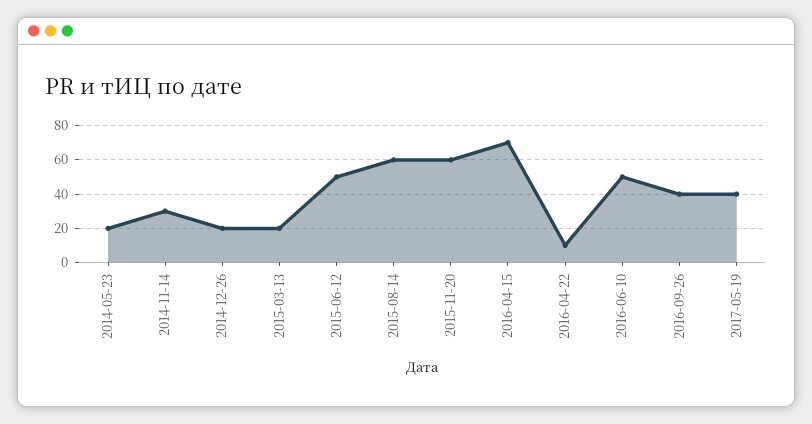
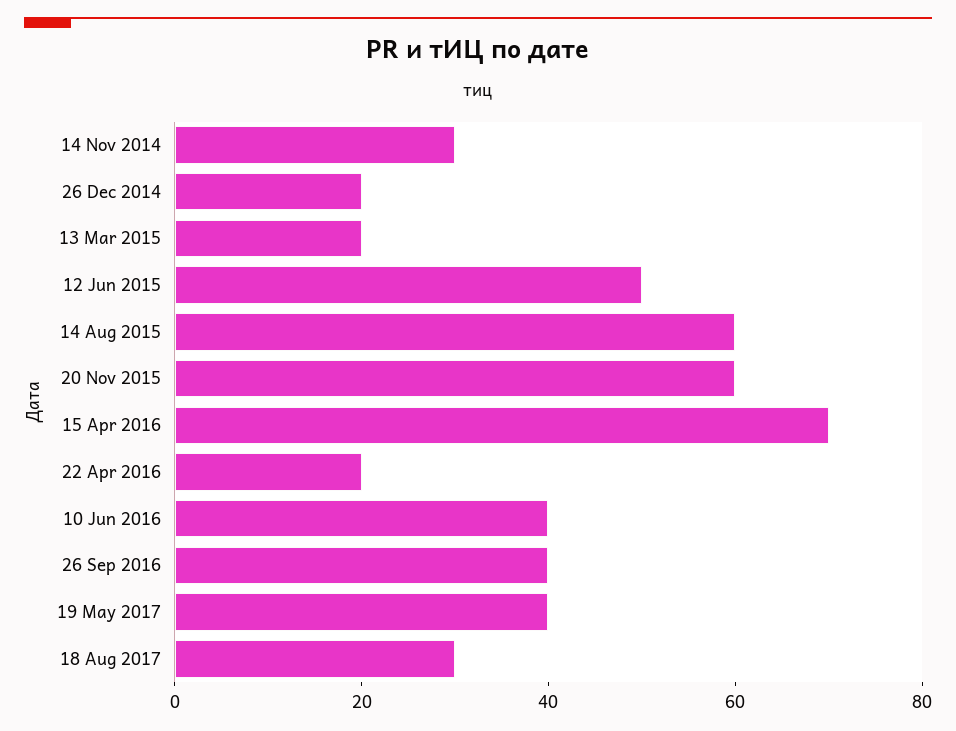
2014-05-23: 20 -> none
2016-04-22: 10 -> 20
2016-06-10: 50 -> 40
18 Aug 2017: none -> 30

